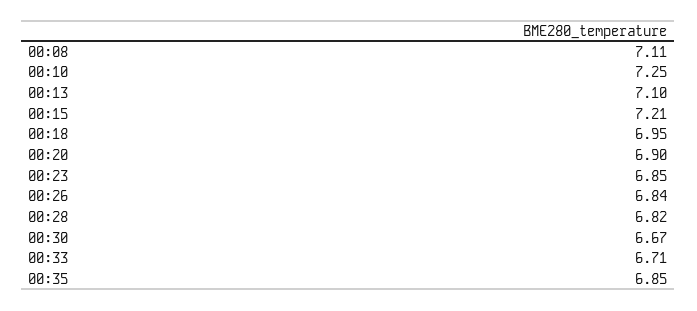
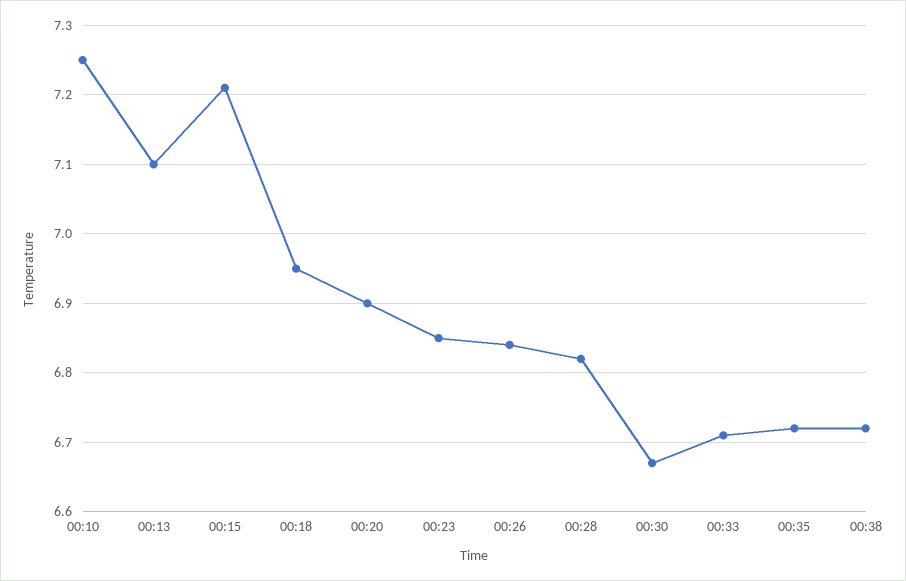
00:08: 7.11 -> none
00:35: 6.85 -> 6.72
00:38: none -> 6.72

